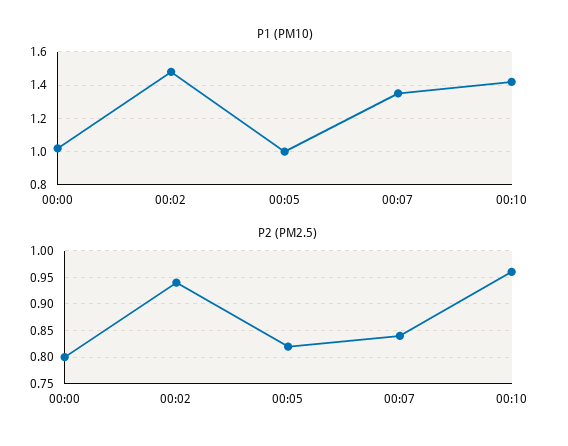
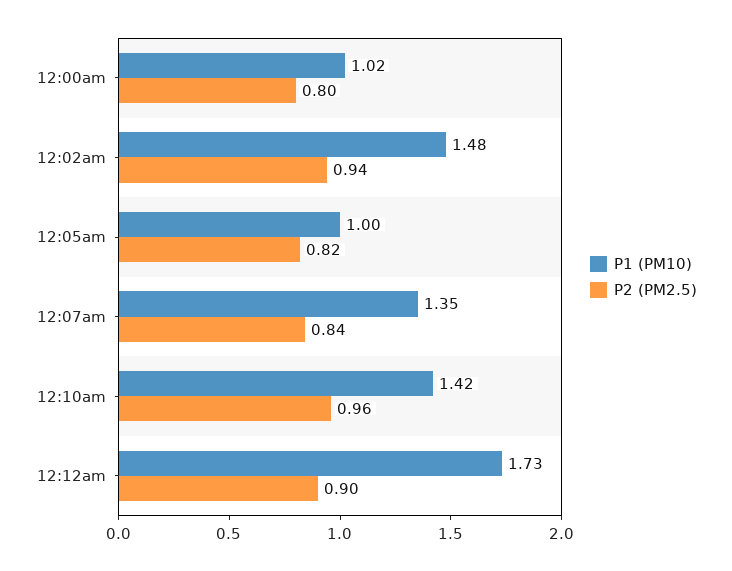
P1 (PM10), 12:12am: none -> 1.73
P2 (PM2.5), 12:12am: none -> 0.9

